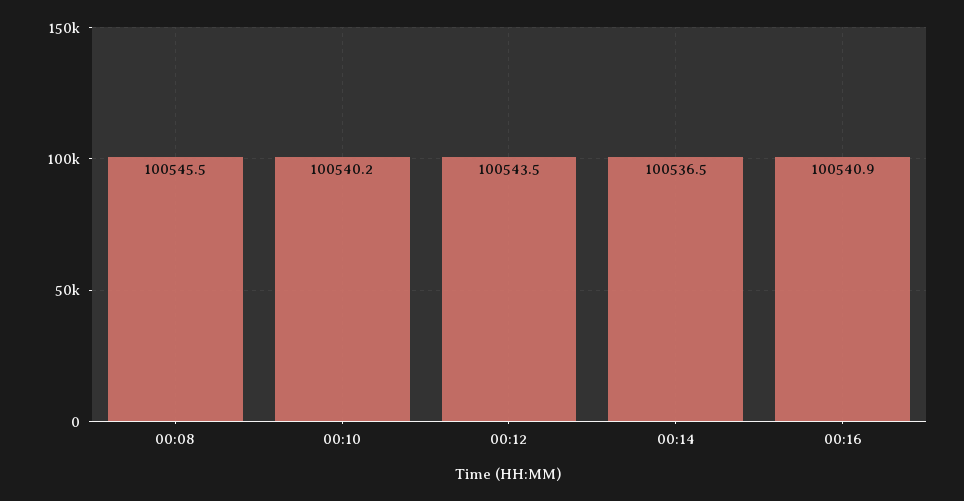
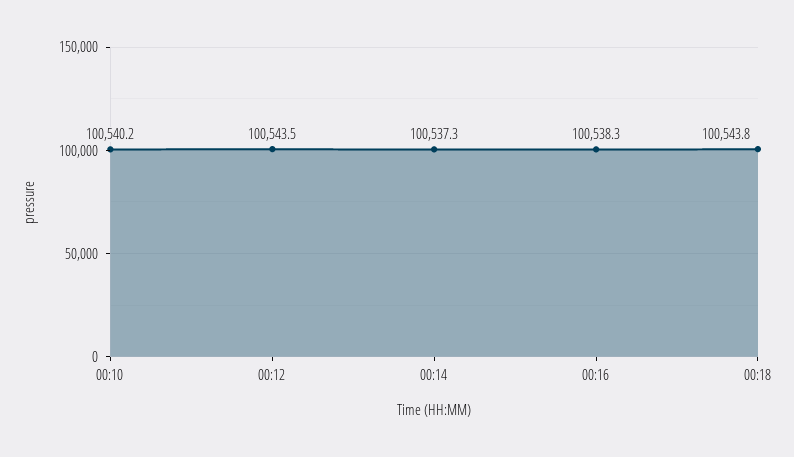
00:08: 100545.5 -> none
00:14: 100536.5 -> 100537.3
00:16: 100540.9 -> 100538.3
00:18: none -> 100543.8

